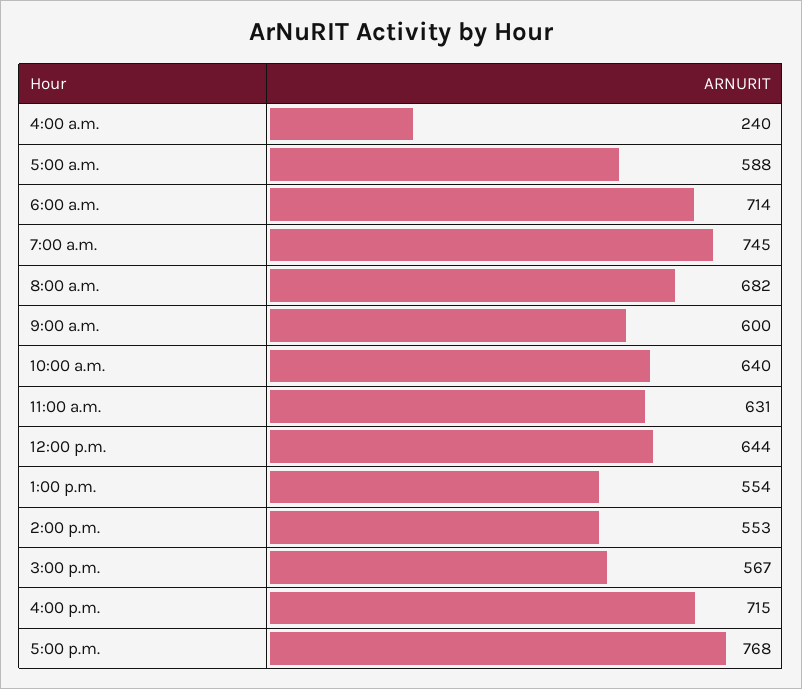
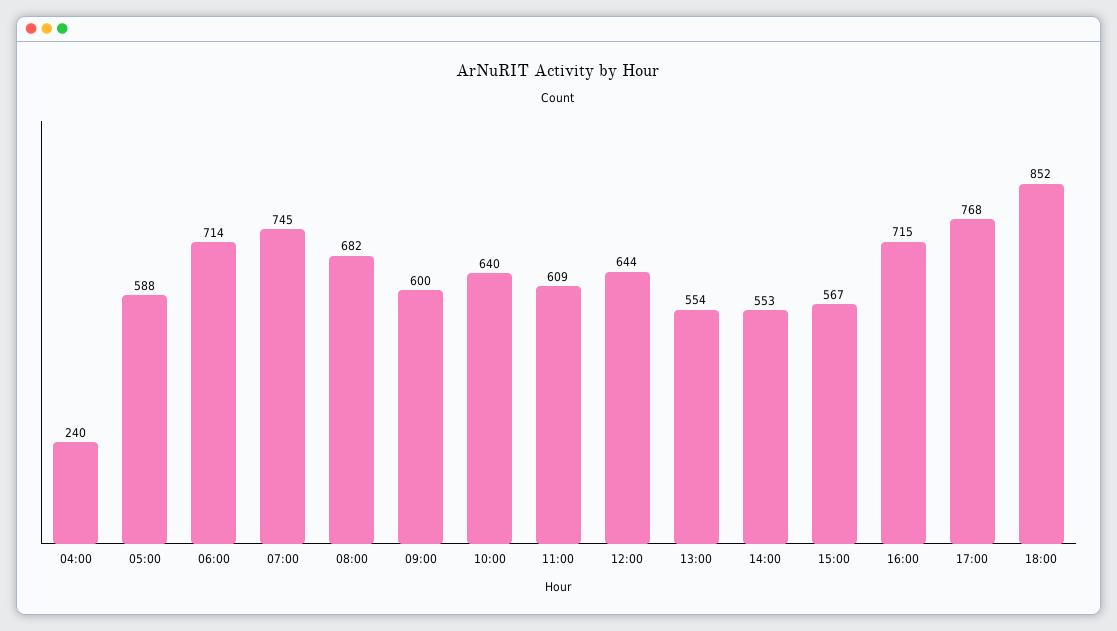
11:00 a.m.: 631 -> 609
18:00: none -> 852

